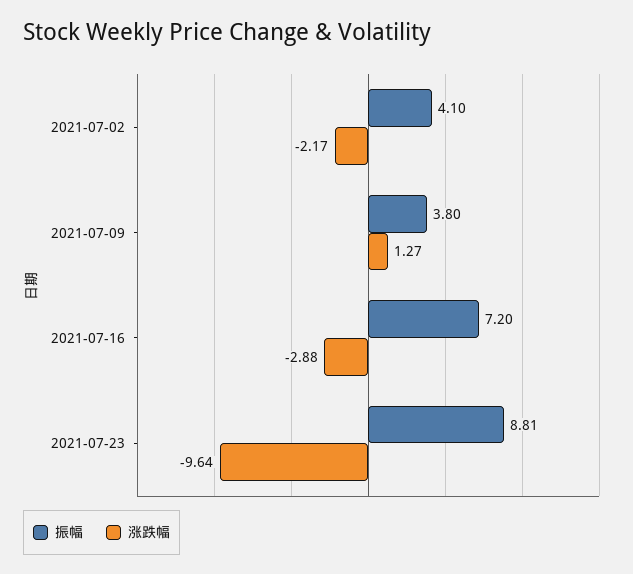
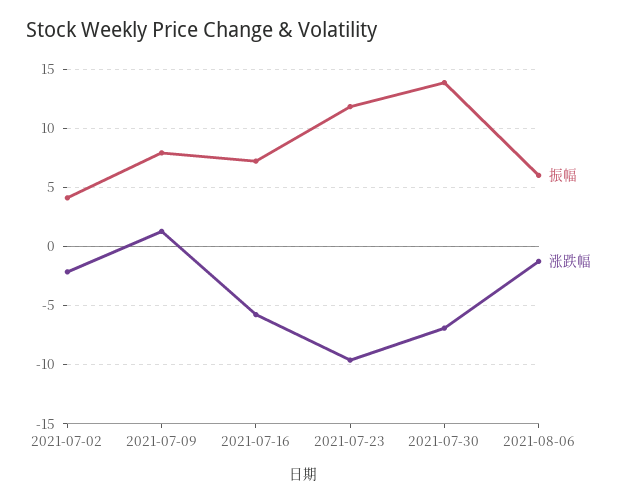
振幅, 2021-07-09: 3.8 -> 8
涨跌幅, 2021-07-16: -2.88 -> -6
振幅, 2021-07-23: 8.81 -> 12
振幅, 2021-07-30: none -> 14
涨跌幅, 2021-07-30: none -> -7
振幅, 2021-08-06: none -> 6
涨跌幅, 2021-08-06: none -> -1

